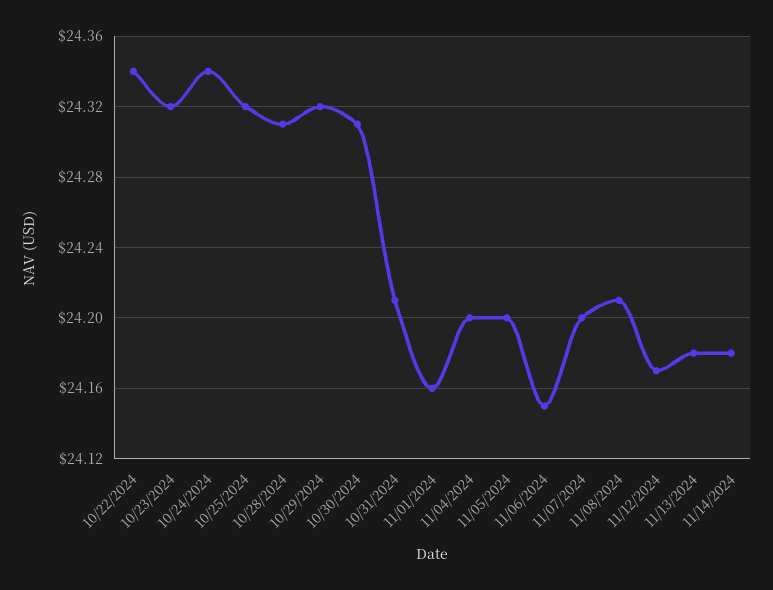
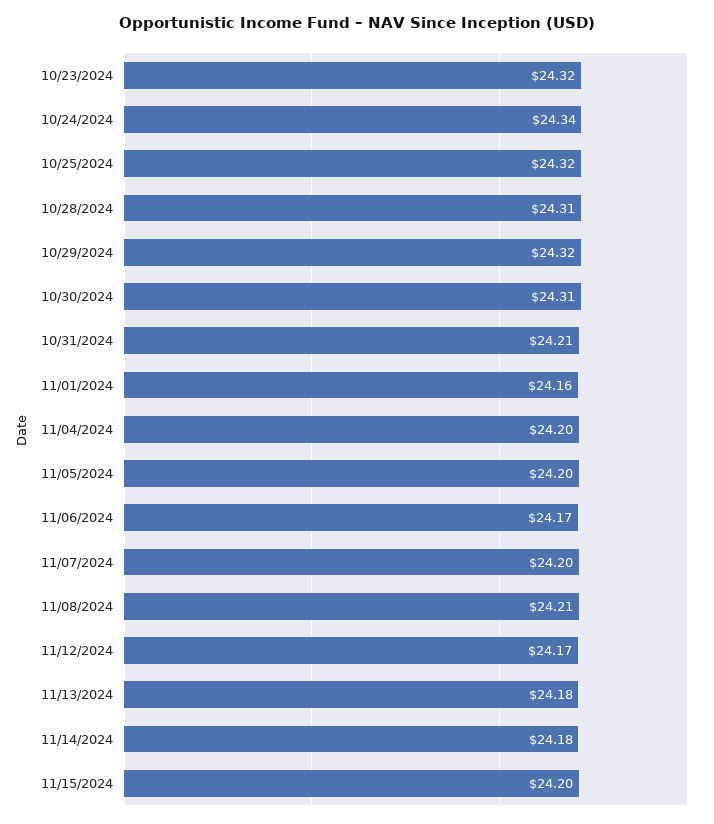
10/22/2024: 24.34 -> none
11/06/2024: 24.15 -> 24.17
11/15/2024: none -> 24.2

